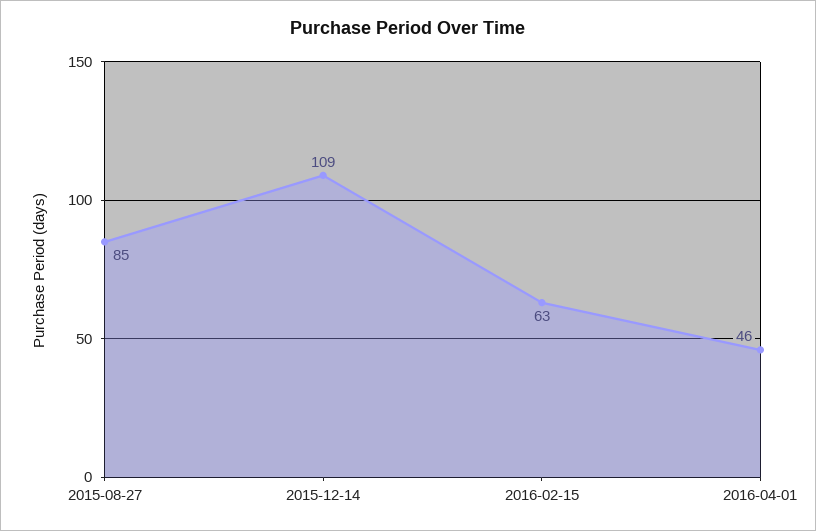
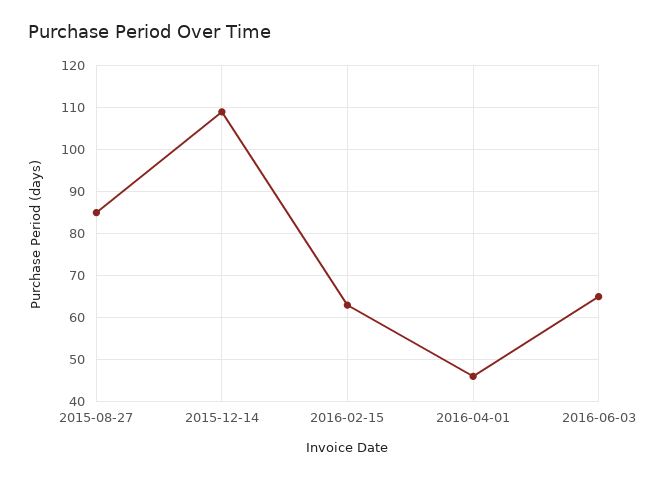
2016-06-03: none -> 65

